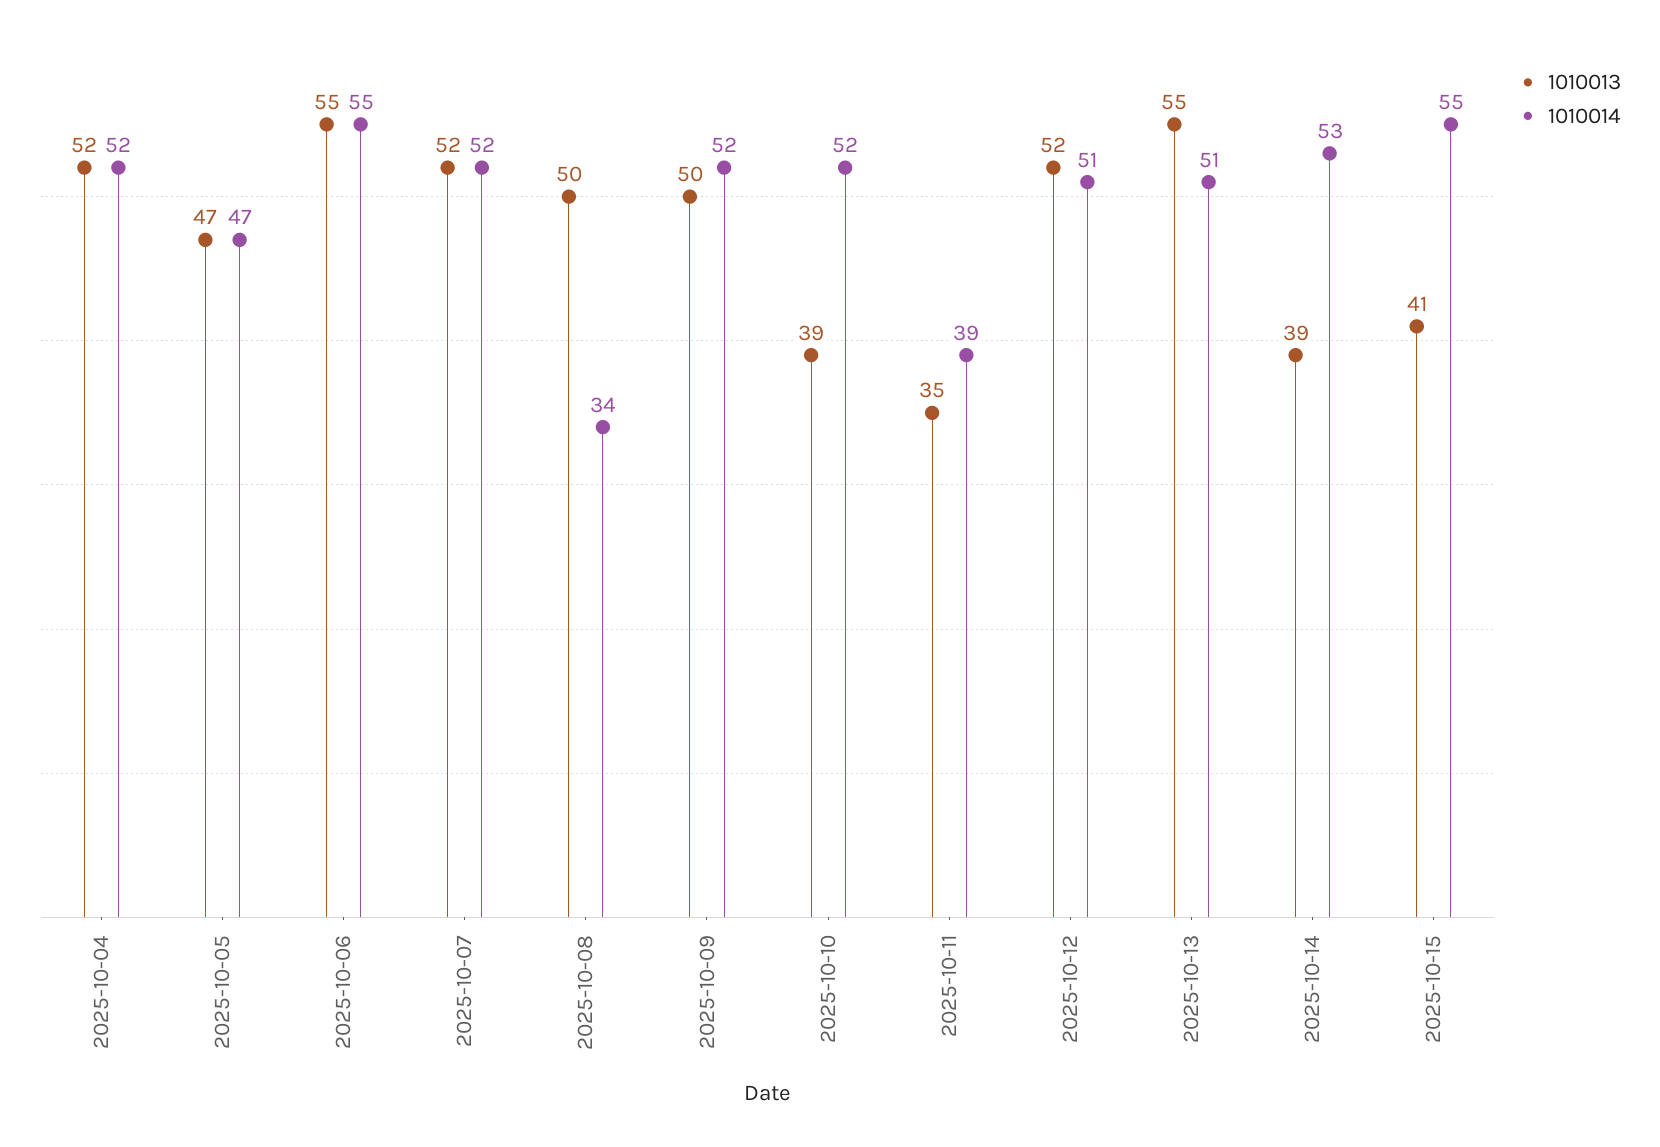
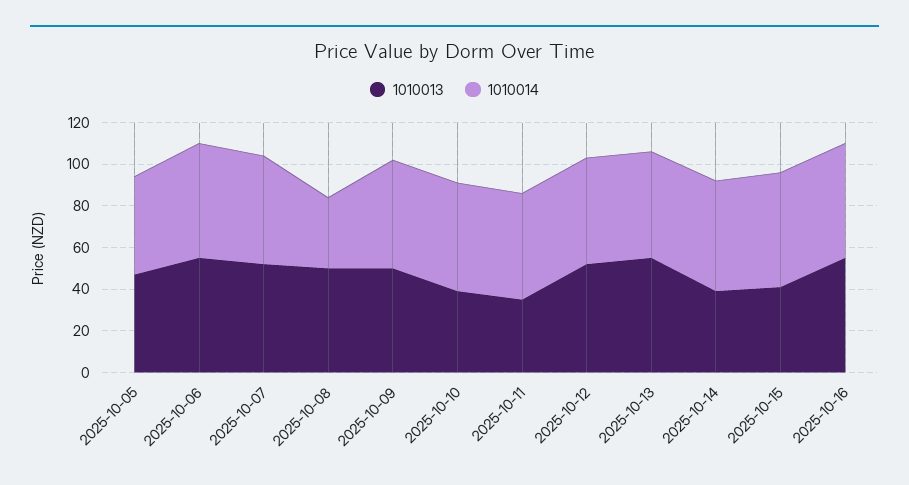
1010013, 2025-10-04: 52 -> none
1010014, 2025-10-04: 52 -> none
1010014, 2025-10-11: 39 -> 50
1010013, 2025-10-16: none -> 55
1010014, 2025-10-16: none -> 55

